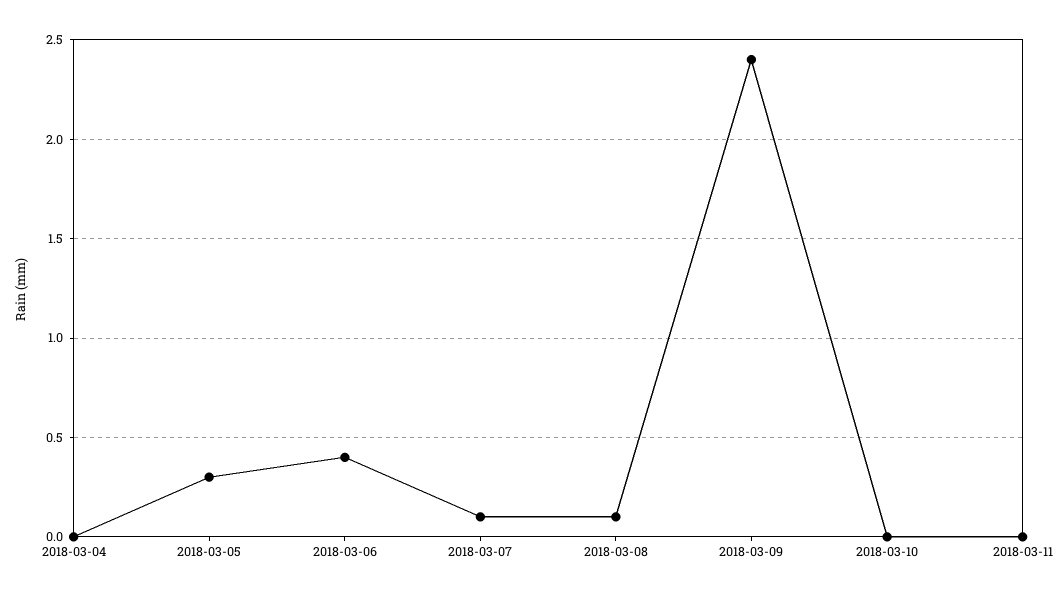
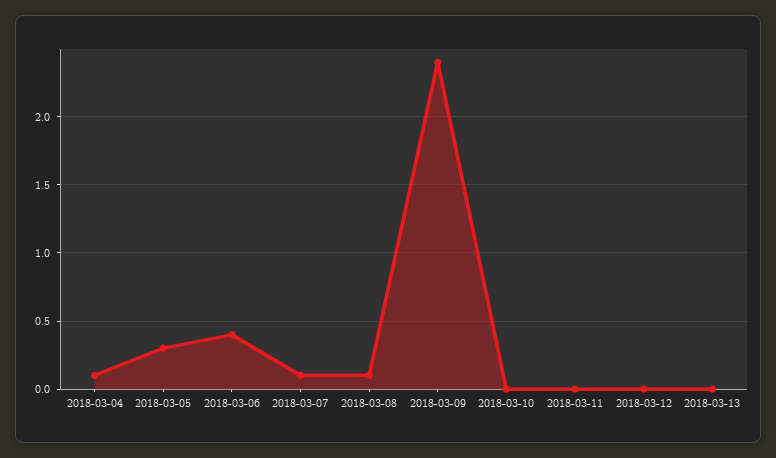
2018-03-04: 0 -> 0.1
2018-03-12: none -> 0
2018-03-13: none -> 0

